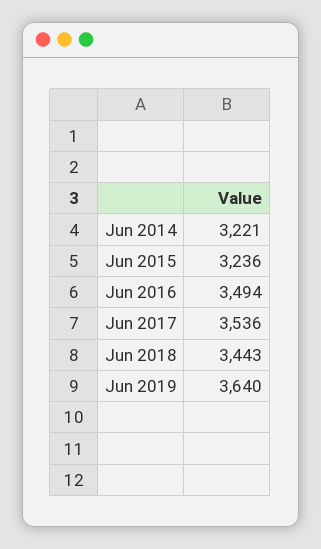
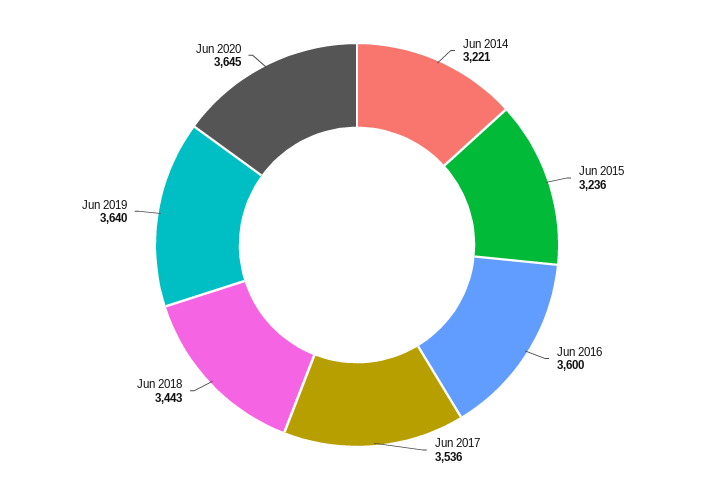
Jun 2016: 3494 -> 3600
Jun 2020: none -> 3645

